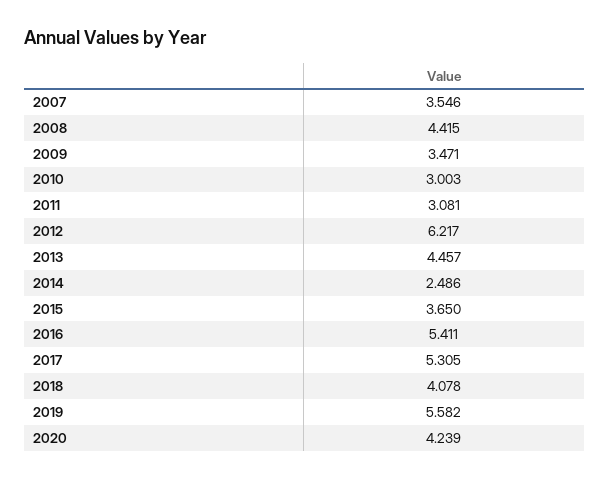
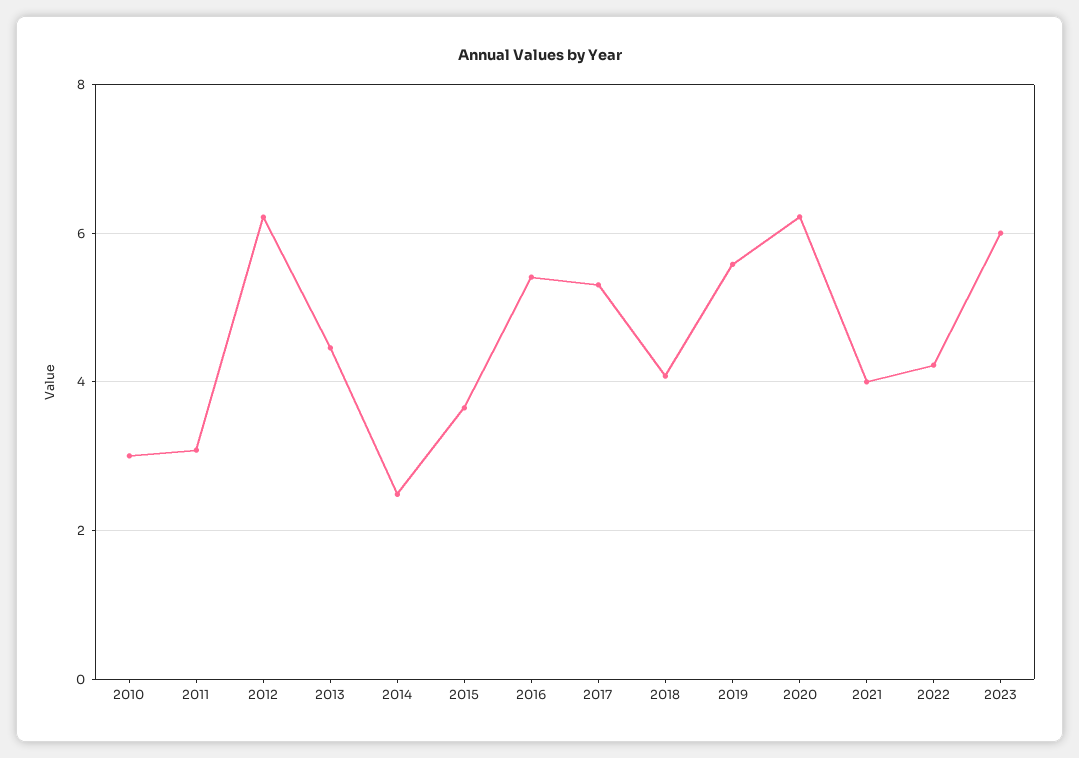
2007: 3.546 -> none
2008: 4.415 -> none
2009: 3.471 -> none
2020: 4.239 -> 6.2
2021: none -> 4
2022: none -> 4.2
2023: none -> 6

